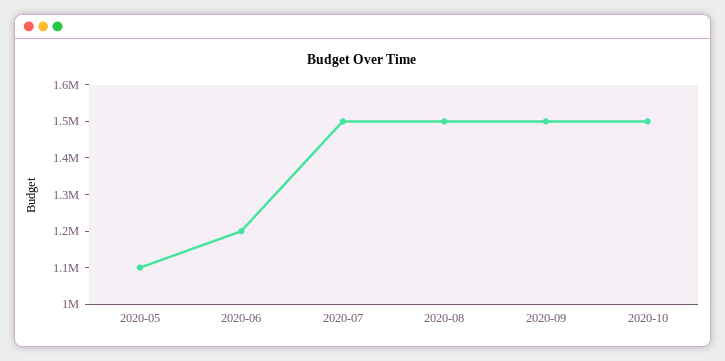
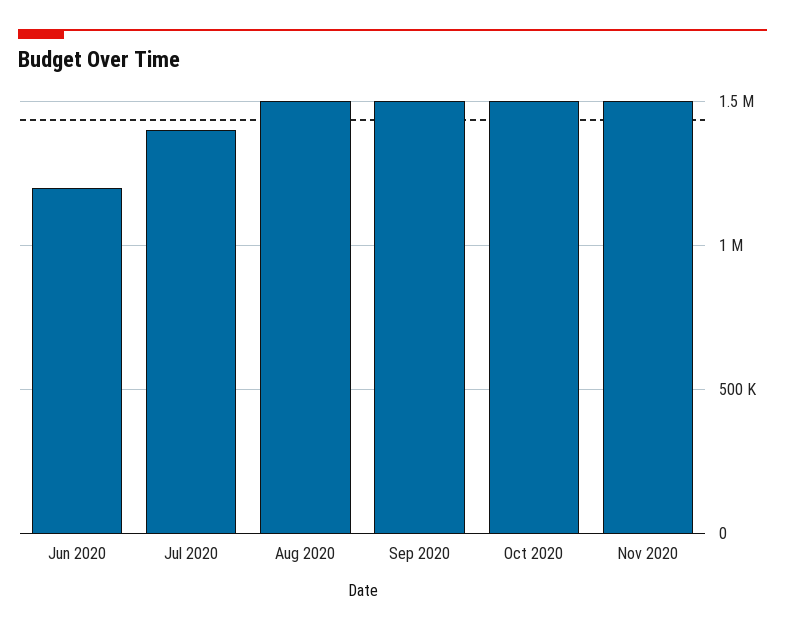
2020-05: 1100000 -> none
2020-07: 1500000 -> 1400000
Nov 2020: none -> 1500000

